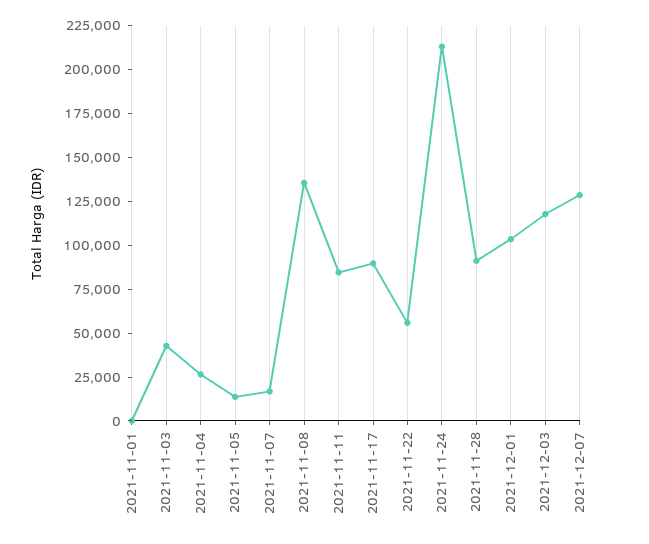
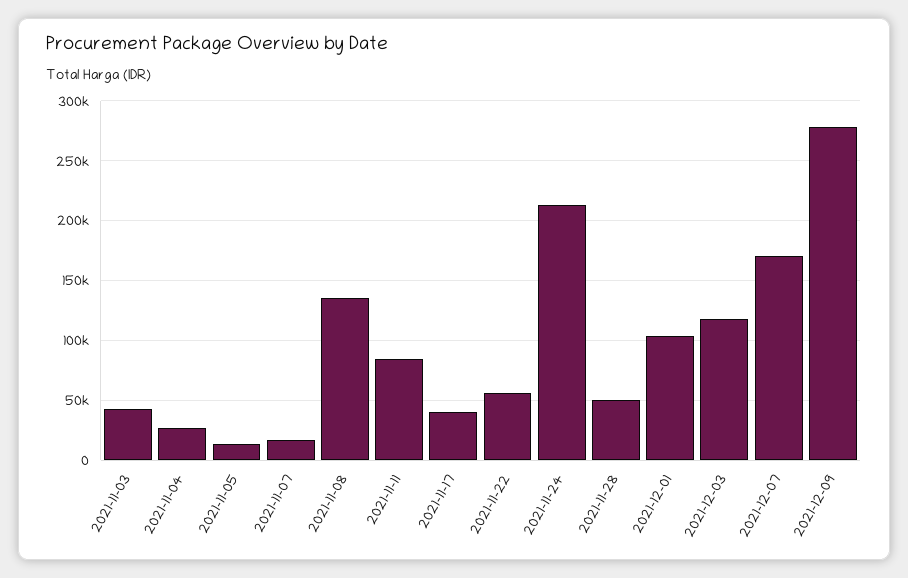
2021-11-01: 0 -> none
2021-11-17: 90000 -> 40000
2021-11-28: 90000 -> 50000
2021-12-07: 130000 -> 170000
2021-12-09: none -> 280000

